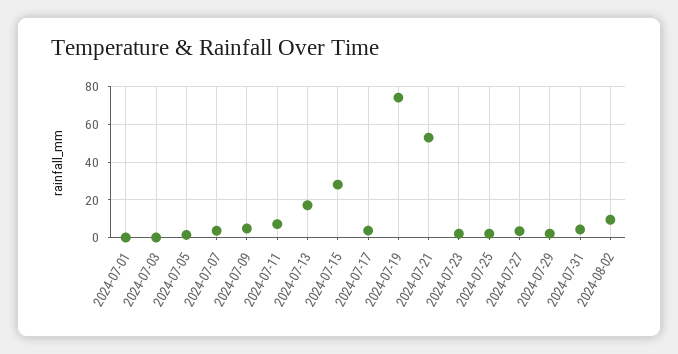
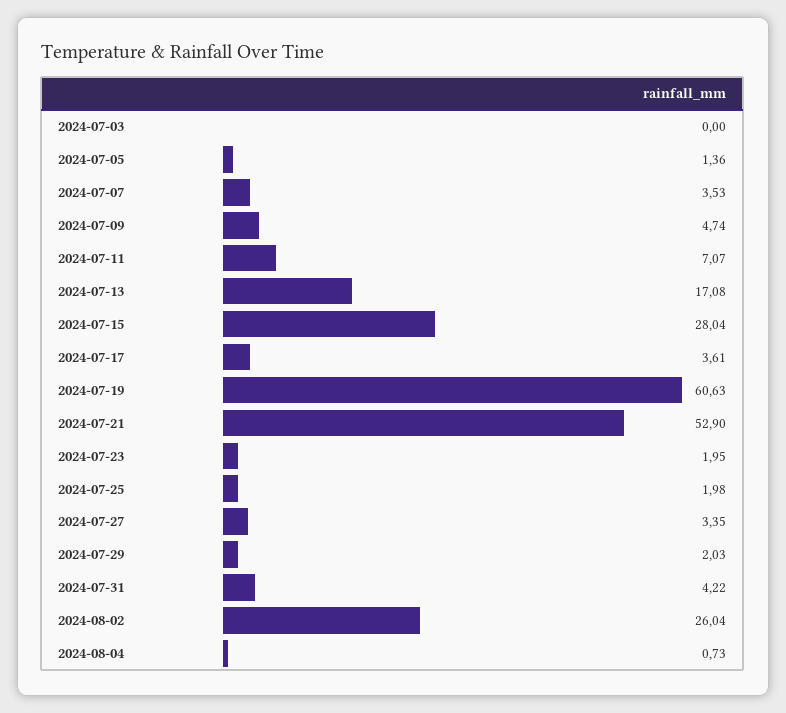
2024-07-01: 0 -> none
2024-07-19: 75 -> 60.63
2024-08-02: 10 -> 26.04
2024-08-04: none -> 0.73

